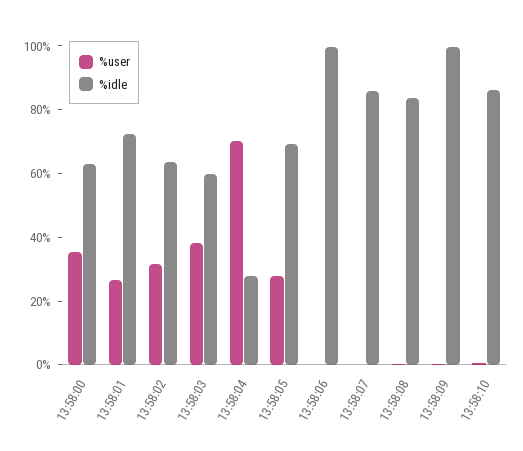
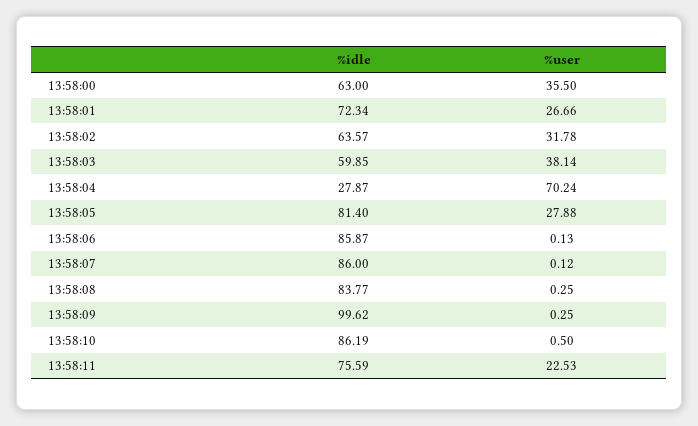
%idle, 13:58:05: 70 -> 81.4
%idle, 13:58:06: 100 -> 85.87
%idle, 13:58:11: none -> 75.59
%user, 13:58:11: none -> 22.53

